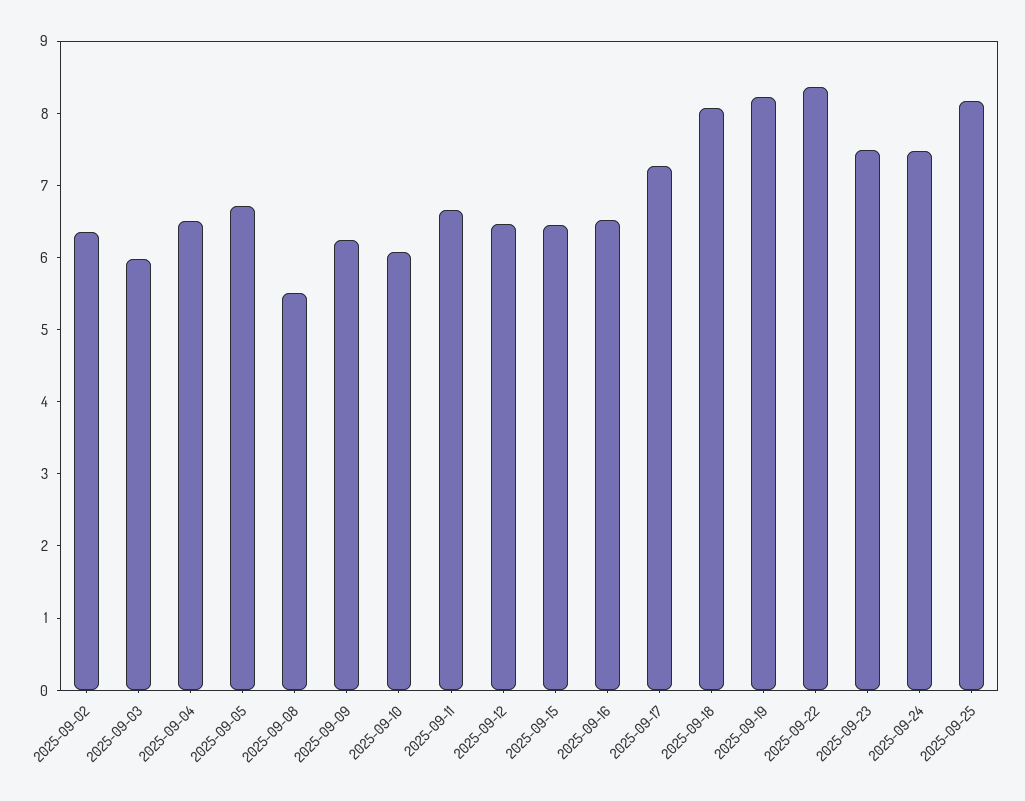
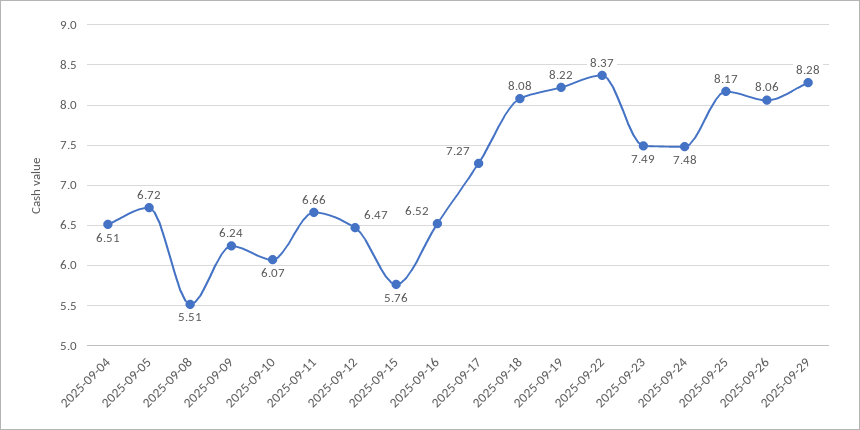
2025-09-02: 6.4 -> none
2025-09-03: 6 -> none
2025-09-15: 6.4 -> 5.76
2025-09-26: none -> 8.06
2025-09-29: none -> 8.28

